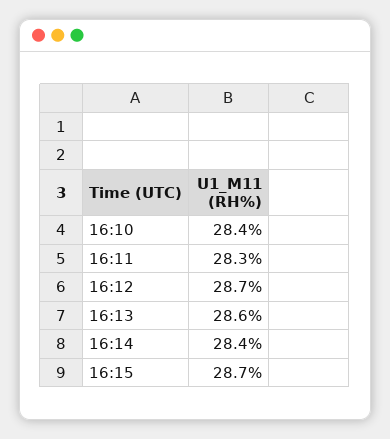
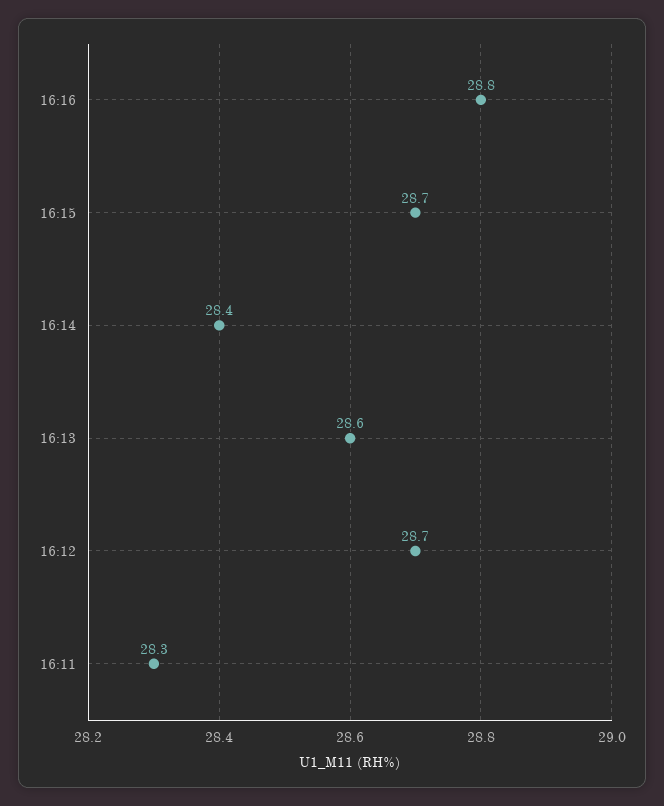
16:10: 28.4 -> none
16:16: none -> 28.8

